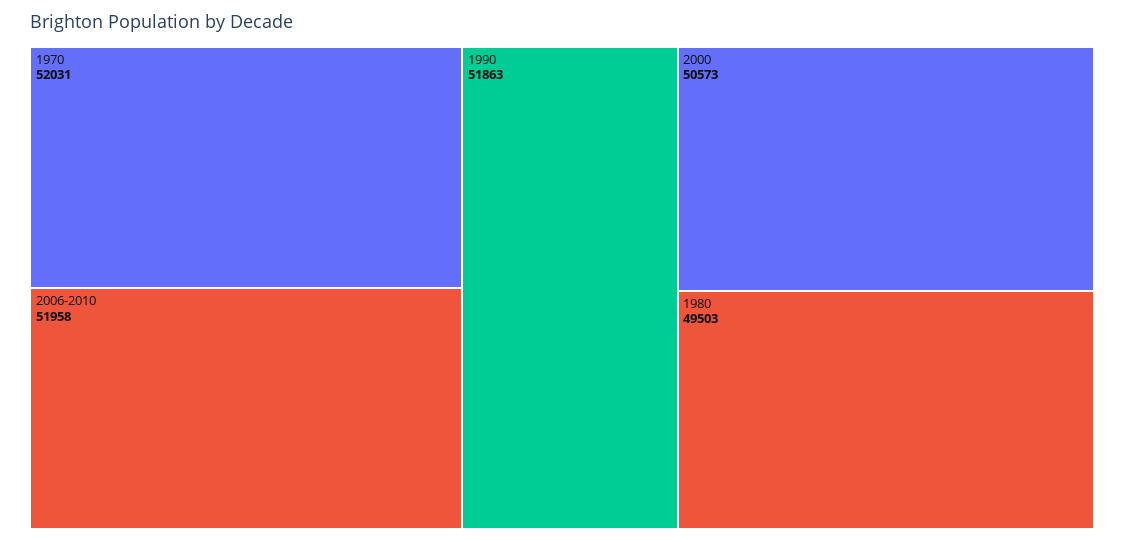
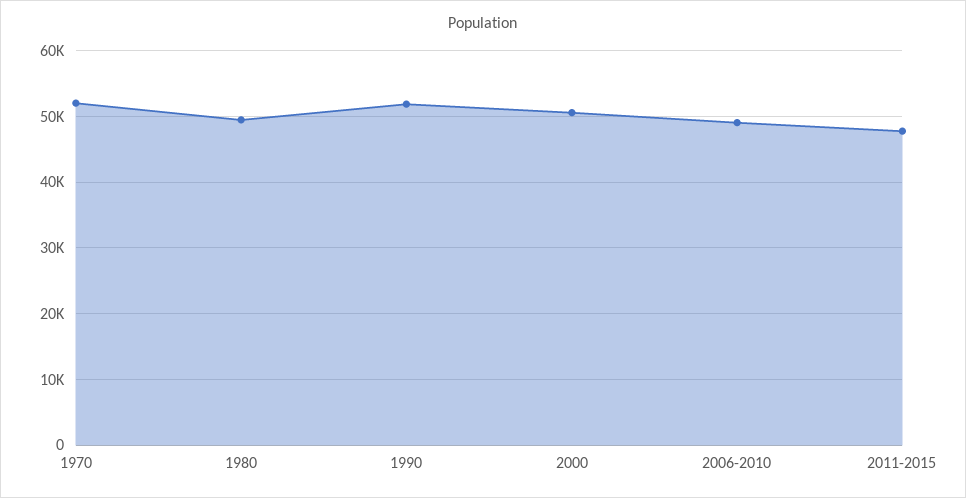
2006-2010: 51958 -> 49000
2011-2015: none -> 48000

